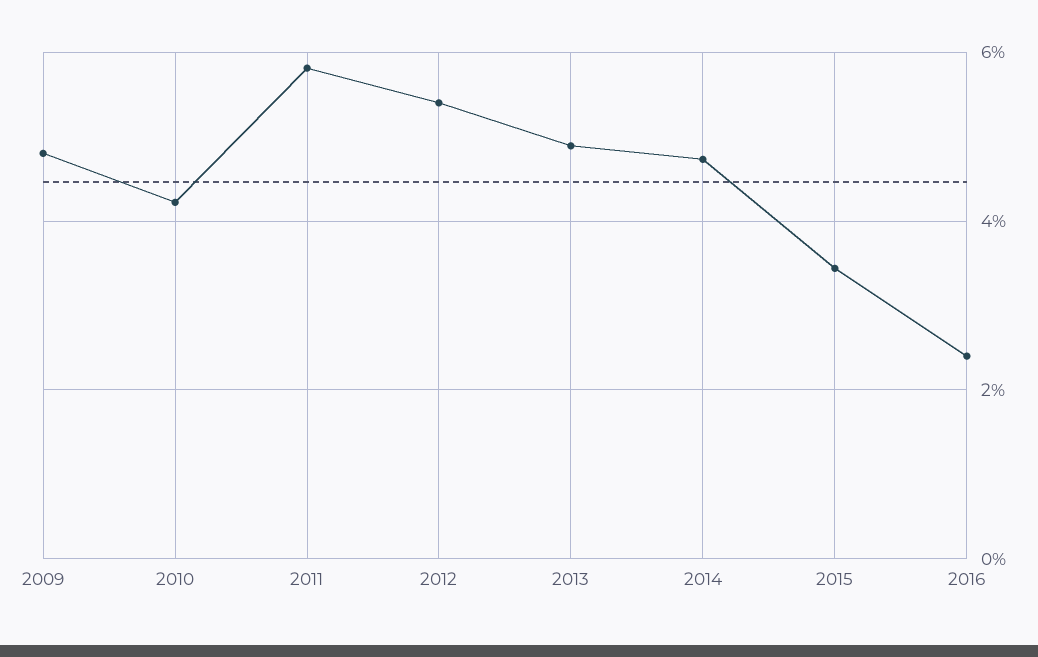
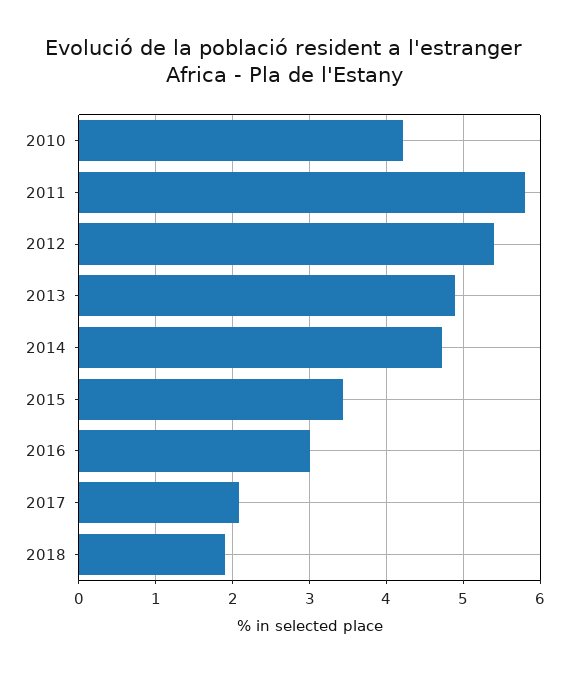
2009: 4.8 -> none
2016: 2.4 -> 3
2017: none -> 2.1
2018: none -> 1.9

